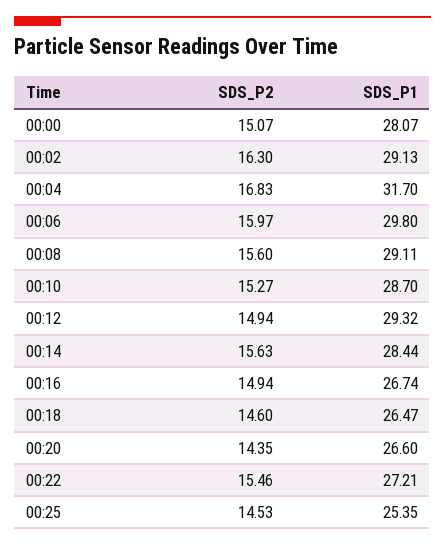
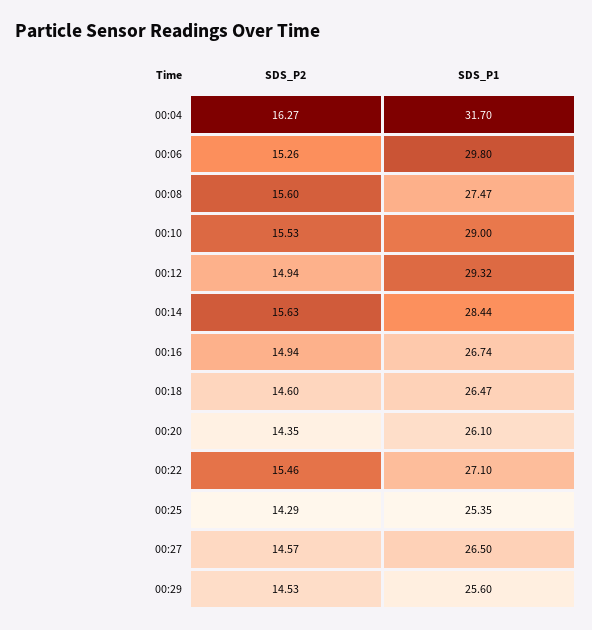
SDS_P2, 00:00: 15.07 -> none
SDS_P1, 00:00: 28.07 -> none
SDS_P2, 00:02: 16.3 -> none
SDS_P1, 00:02: 29.13 -> none
SDS_P2, 00:04: 16.83 -> 16.27
SDS_P2, 00:06: 15.97 -> 15.26
SDS_P1, 00:08: 29.11 -> 27.47
SDS_P2, 00:10: 15.27 -> 15.53
SDS_P1, 00:10: 28.7 -> 29
SDS_P1, 00:20: 26.6 -> 26.1
SDS_P1, 00:22: 27.21 -> 27.1
SDS_P2, 00:25: 14.53 -> 14.29
SDS_P2, 00:27: none -> 14.57
SDS_P1, 00:27: none -> 26.5
SDS_P2, 00:29: none -> 14.53
SDS_P1, 00:29: none -> 25.6

